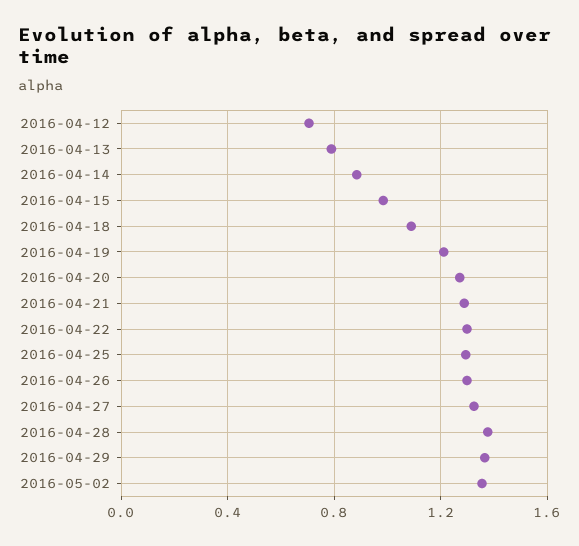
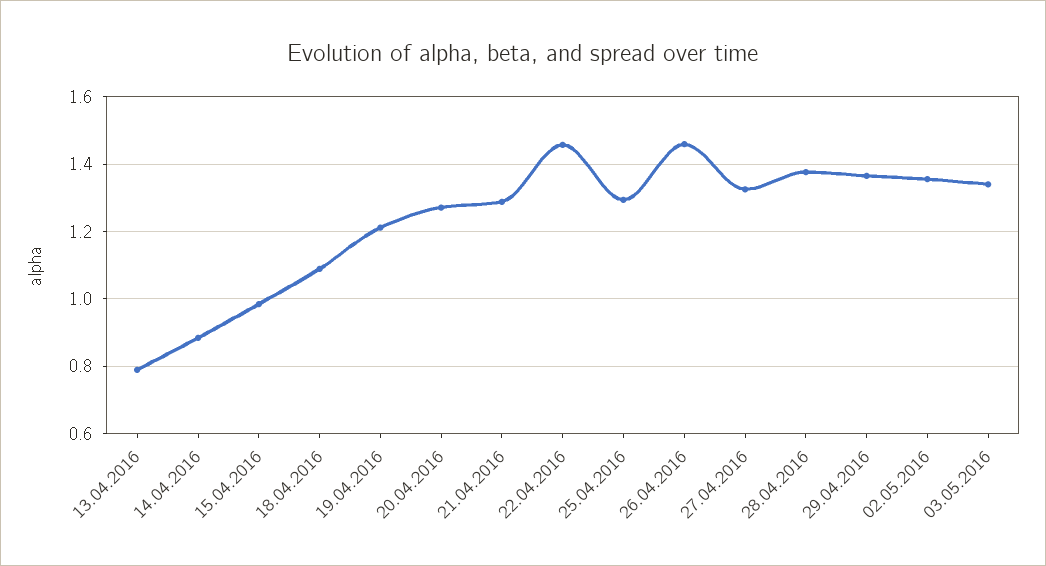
2016-04-12: 0.7 -> none
2016-04-22: 1.3 -> 1.46
2016-04-26: 1.3 -> 1.46
03.05.2016: none -> 1.34

